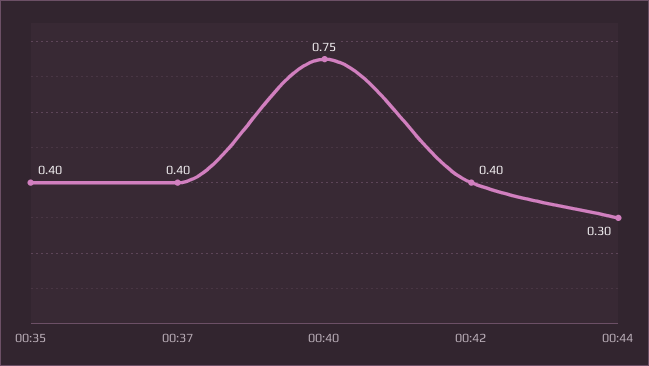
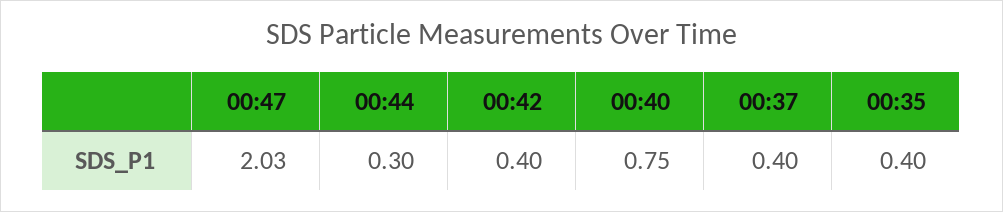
00:47: none -> 2.03

